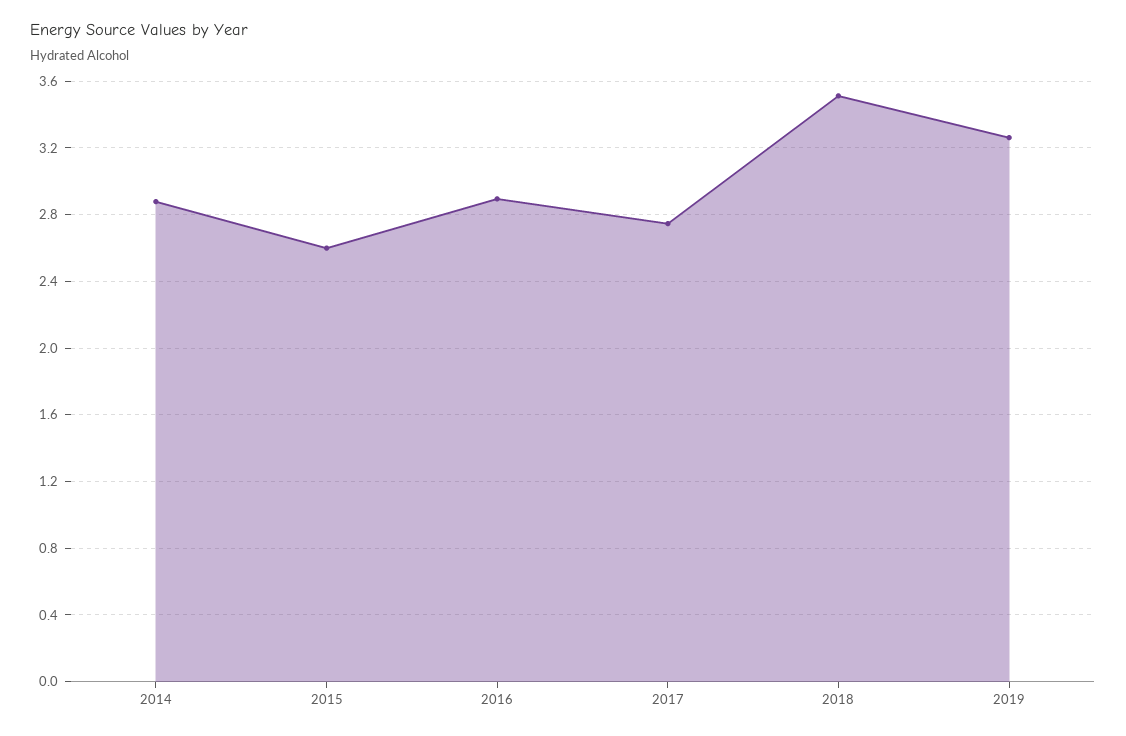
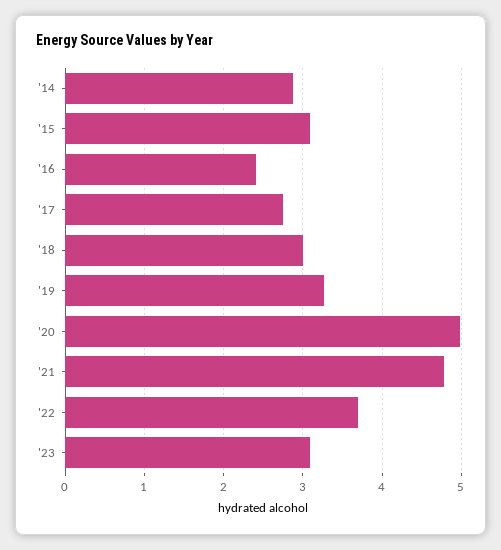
2015: 2.6 -> 3.1
2016: 2.9 -> 2.4
2018: 3.5 -> 3
'20: none -> 5
'21: none -> 4.8
'22: none -> 3.7
'23: none -> 3.1

